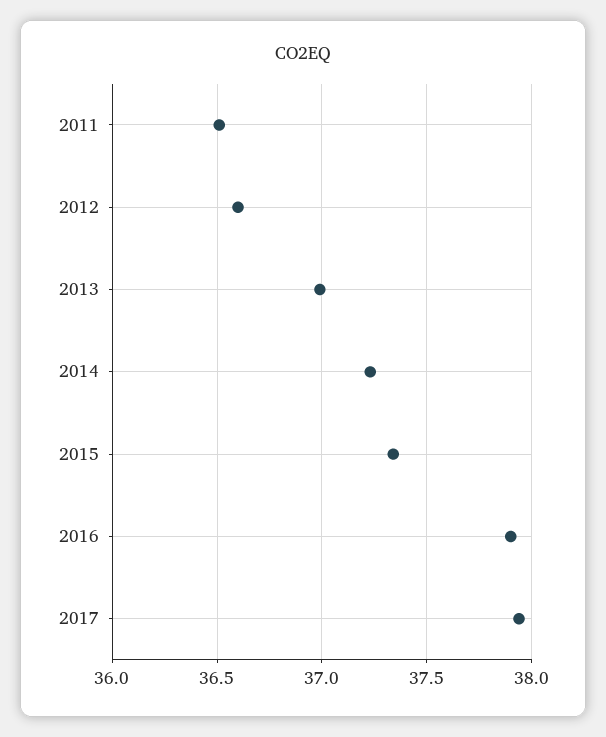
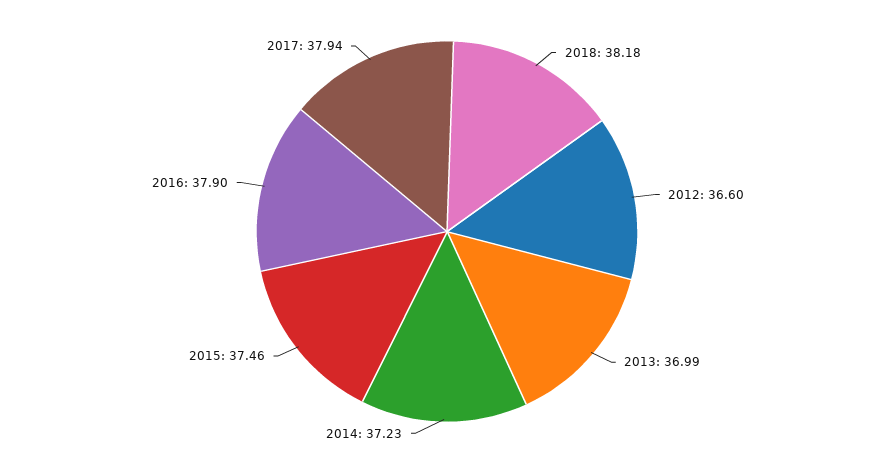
2011: 36.5 -> none
2015: 37.35 -> 37.46
2018: none -> 38.18

